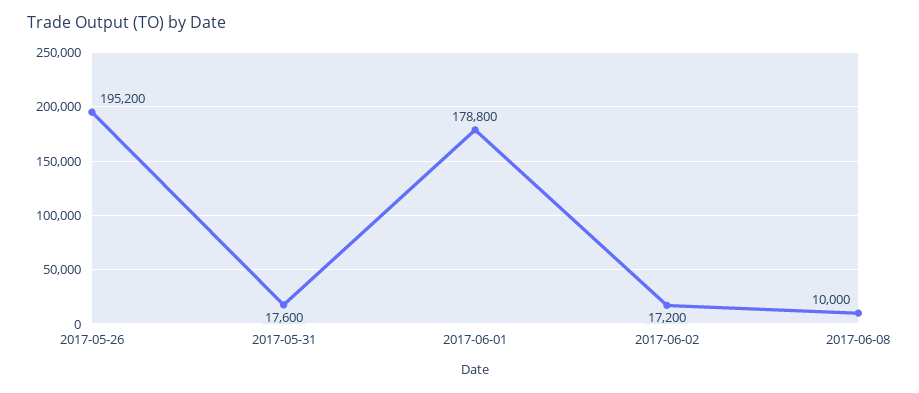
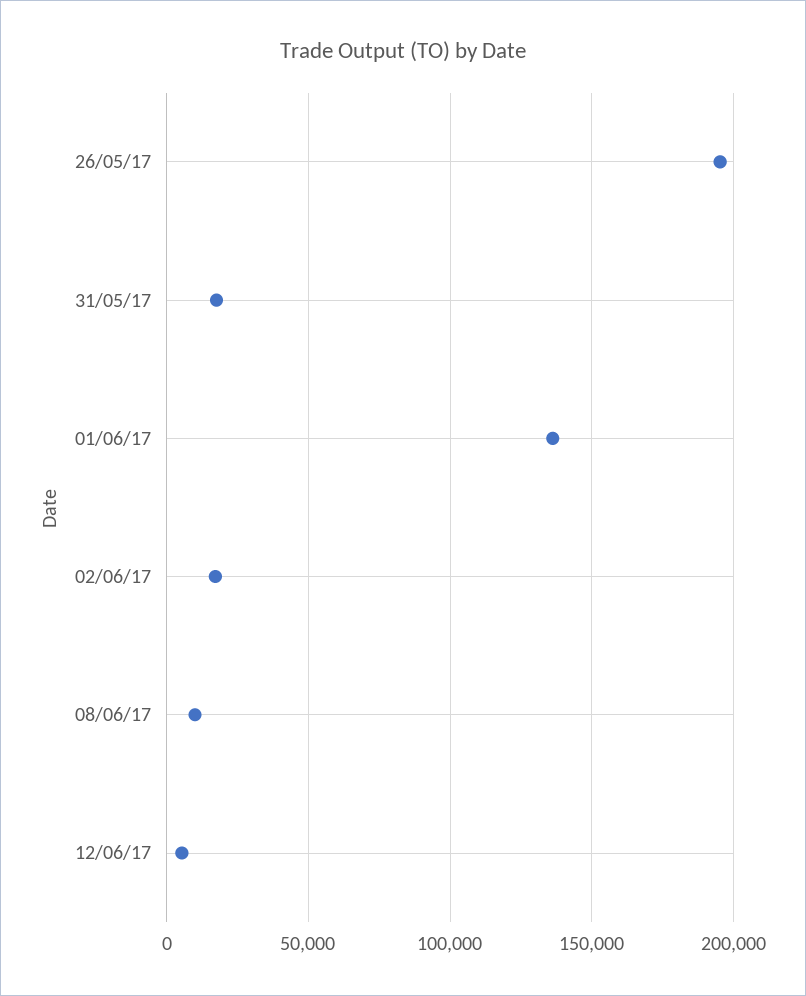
2017-06-01: 178800 -> 135000
12/06/17: none -> 5000

